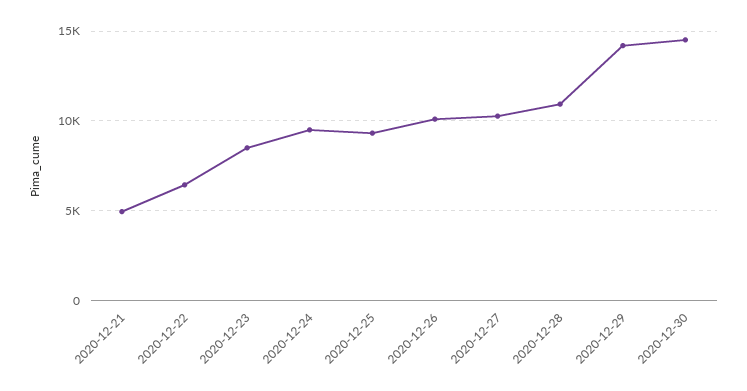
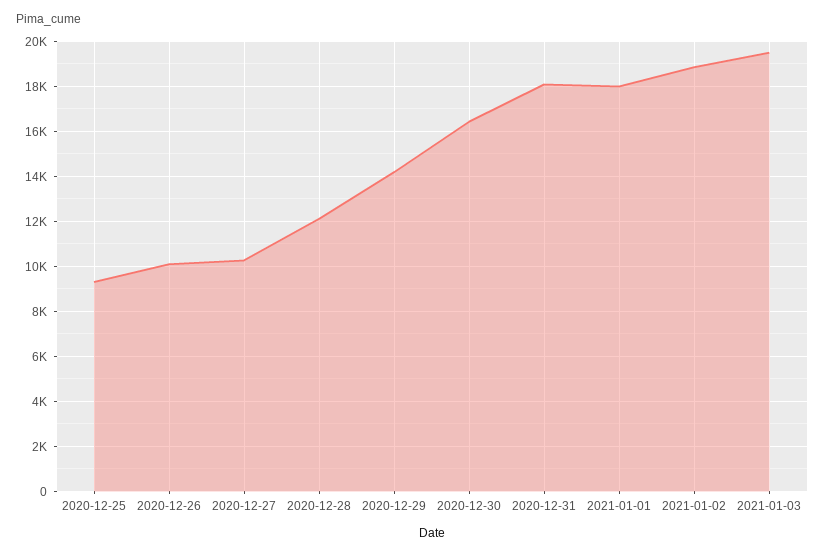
2020-12-21: 5000 -> none
2020-12-22: 6500 -> none
2020-12-23: 8500 -> none
2020-12-24: 9500 -> none
2020-12-28: 11000 -> 12000
2020-12-30: 14500 -> 16500
2020-12-31: none -> 18000
2021-01-01: none -> 18000
2021-01-02: none -> 19000
2021-01-03: none -> 19500

